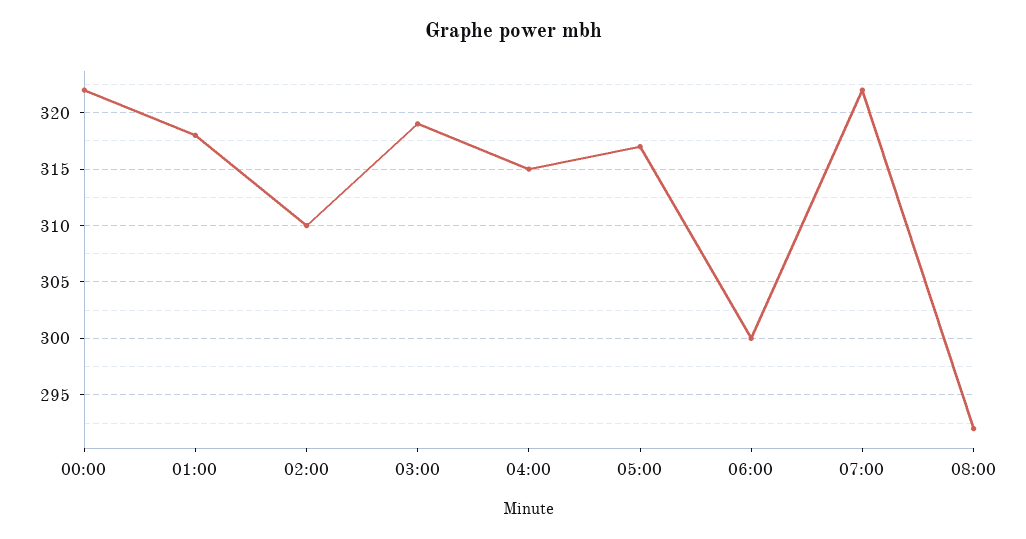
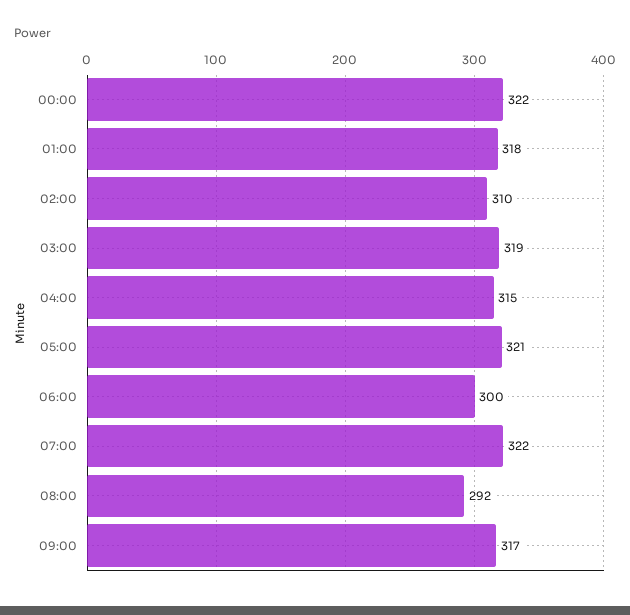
05:00: 317 -> 321
09:00: none -> 317

